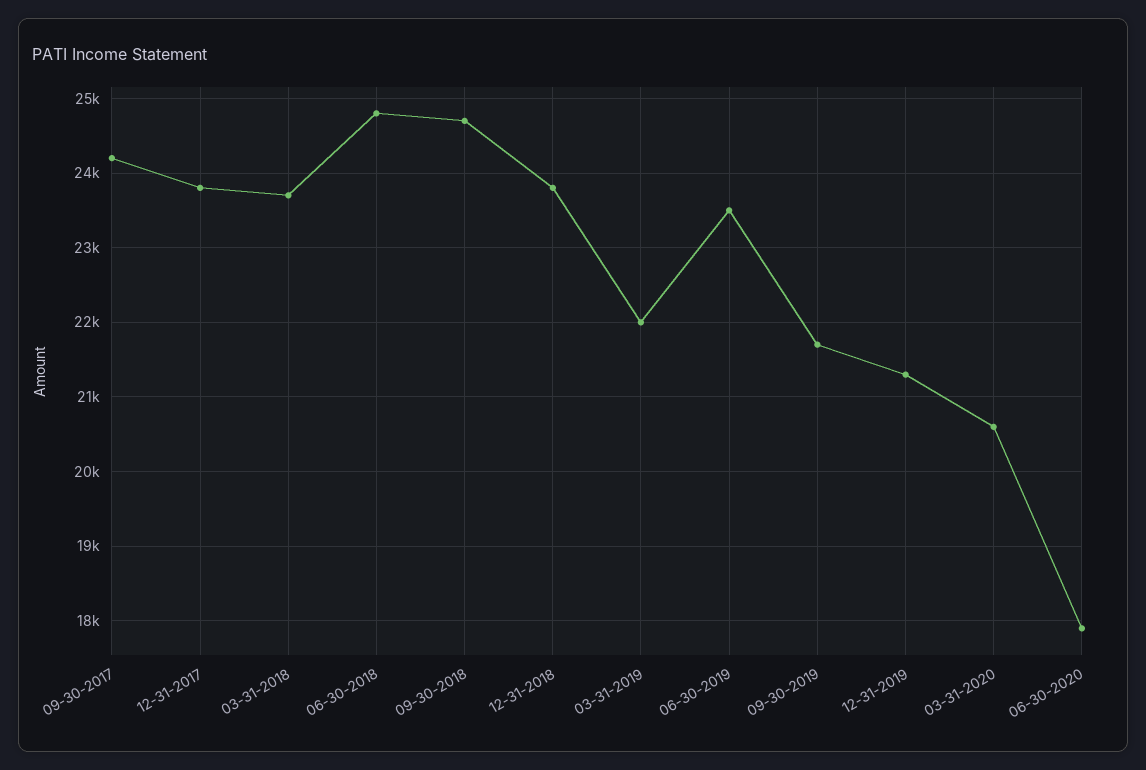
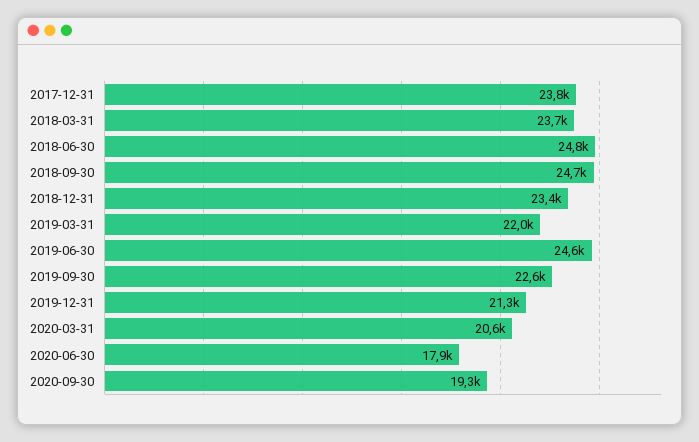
09-30-2017: 24200 -> none
12-31-2018: 23800 -> 23400
06-30-2019: 23500 -> 24600
09-30-2019: 21700 -> 22600
2020-09-30: none -> 19300

